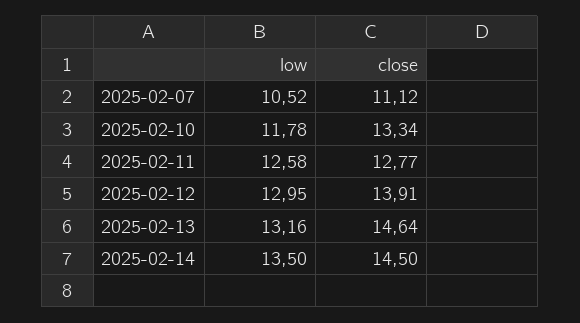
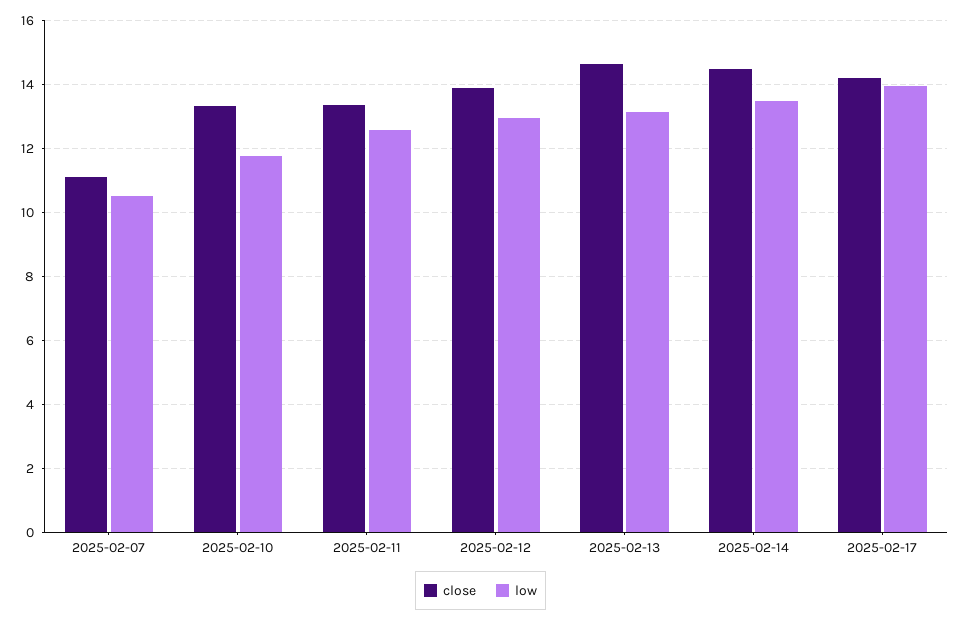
close, 2025-02-11: 12.77 -> 13.4
close, 2025-02-17: none -> 14.2
low, 2025-02-17: none -> 14

